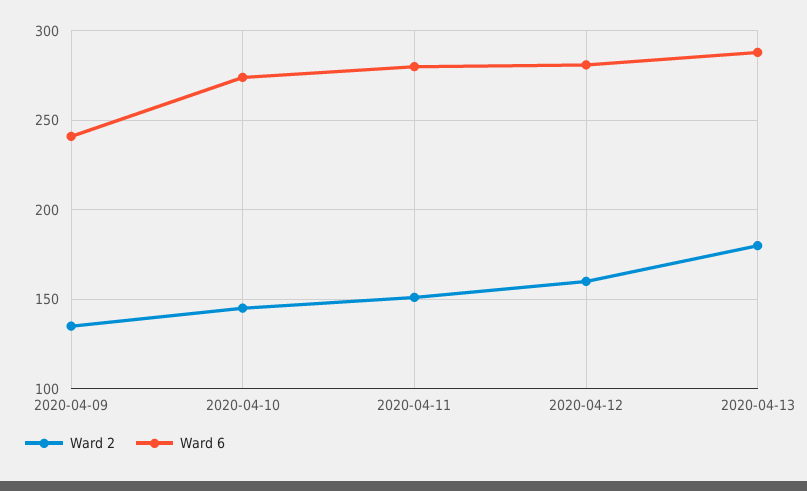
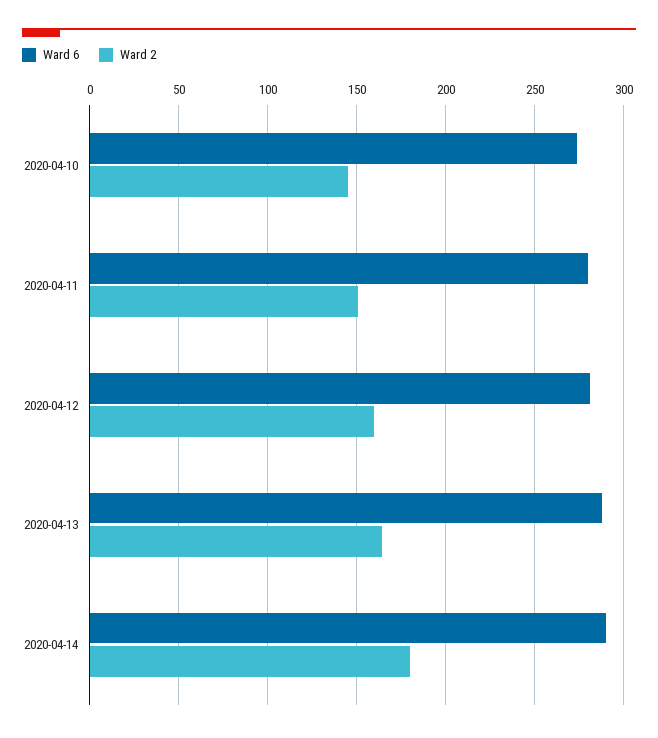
Ward 2, 2020-04-09: 135 -> none
Ward 6, 2020-04-09: 240 -> none
Ward 2, 2020-04-13: 180 -> 165
Ward 6, 2020-04-14: none -> 290
Ward 2, 2020-04-14: none -> 180

